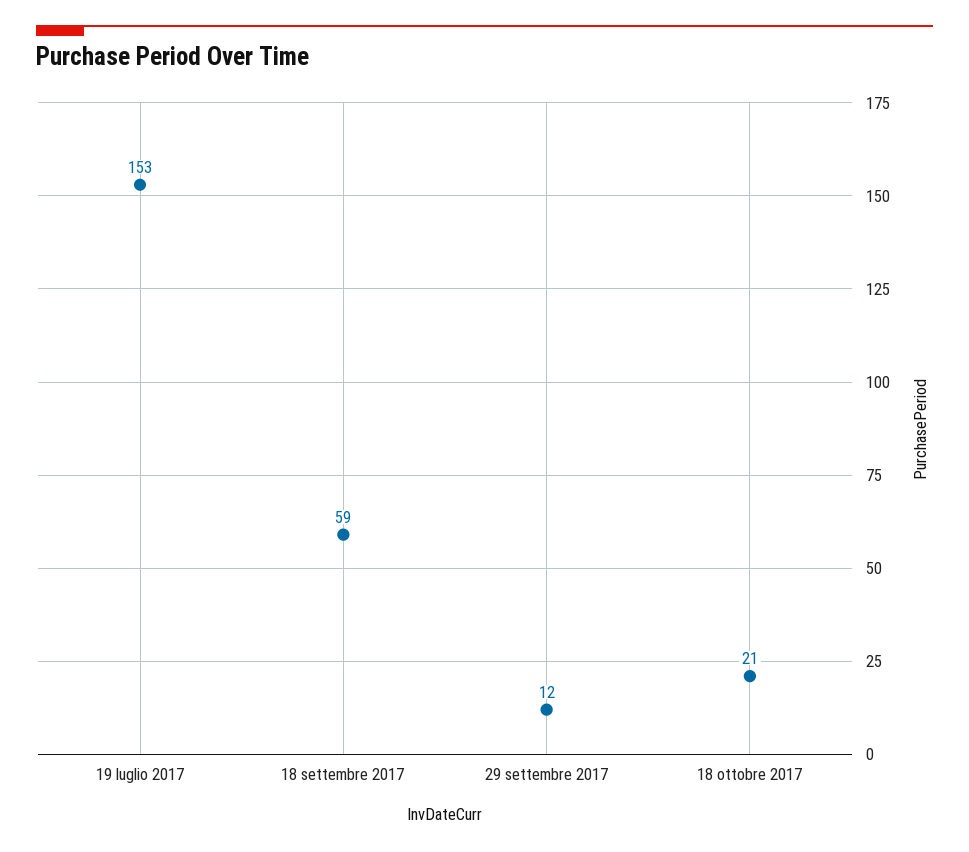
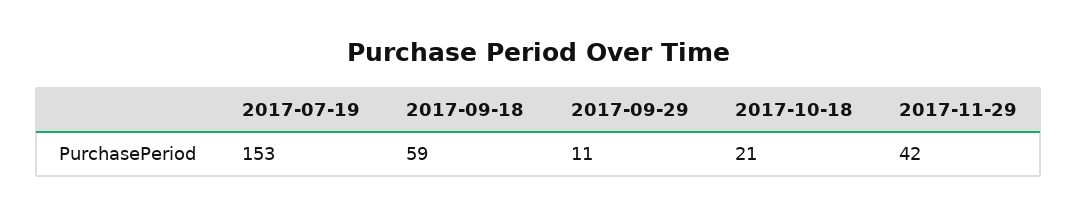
29 settembre 2017: 12 -> 11
2017-11-29: none -> 42

